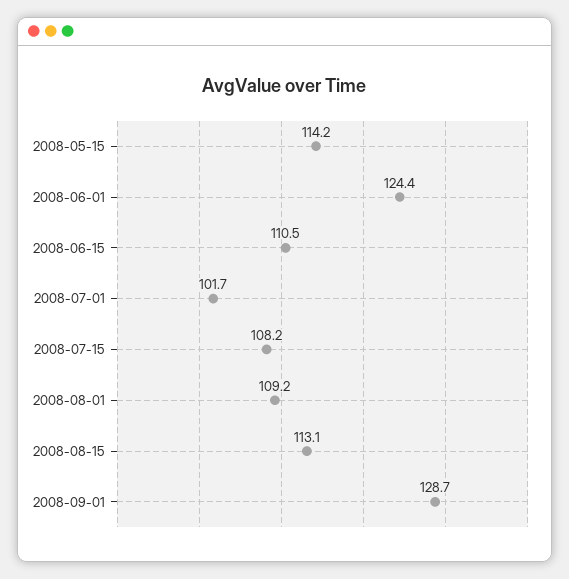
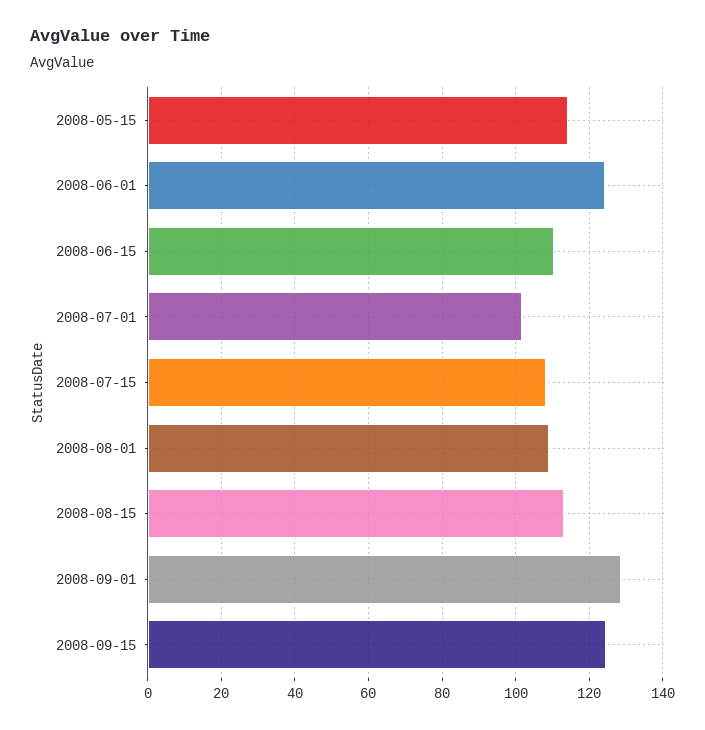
2008-09-15: none -> 124

